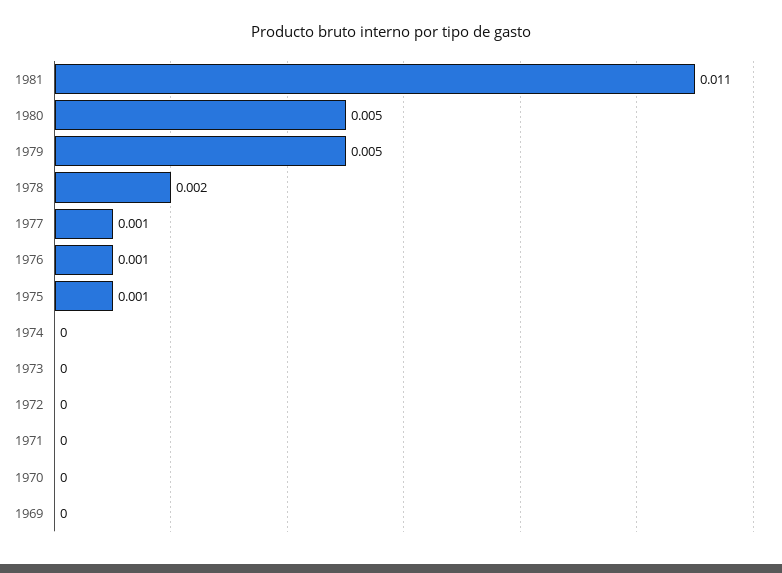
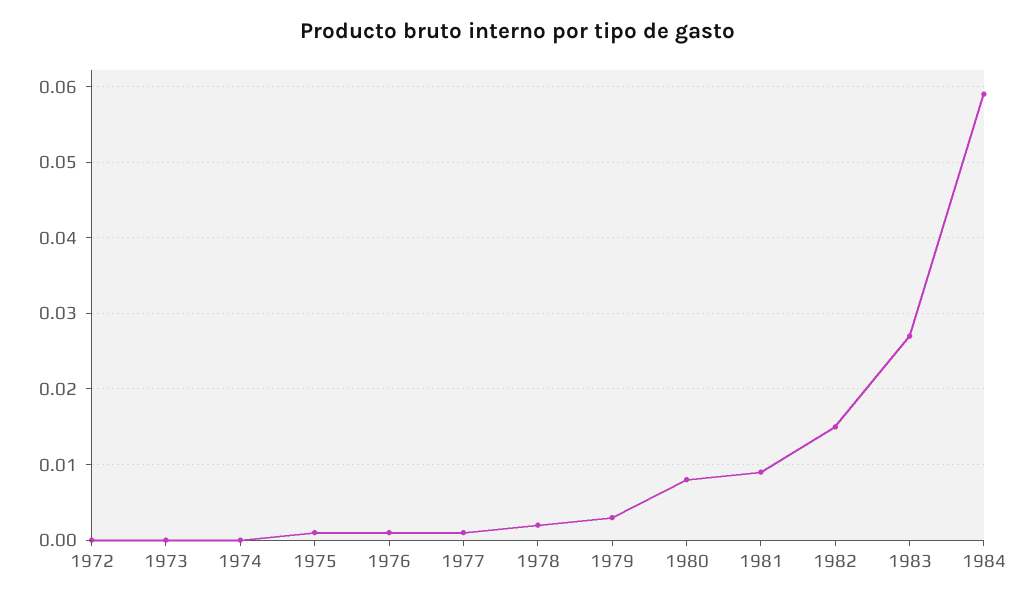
1981: 0.011 -> 0.009
1980: 0.005 -> 0.008
1979: 0.005 -> 0.003
1971: 0 -> none
1970: 0 -> none
1969: 0 -> none
1982: none -> 0.015
1983: none -> 0.027
1984: none -> 0.059

